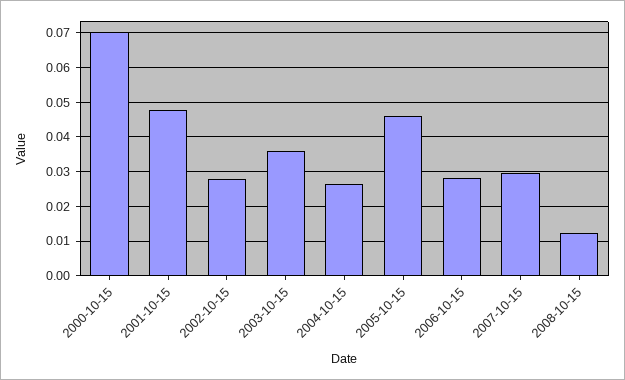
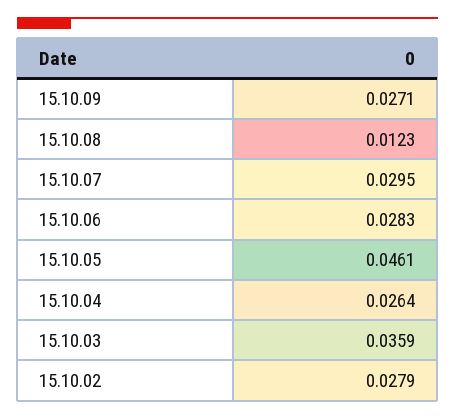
2000-10-15: 0.07 -> none
2001-10-15: 0.048 -> none
15.10.09: none -> 0.0271

